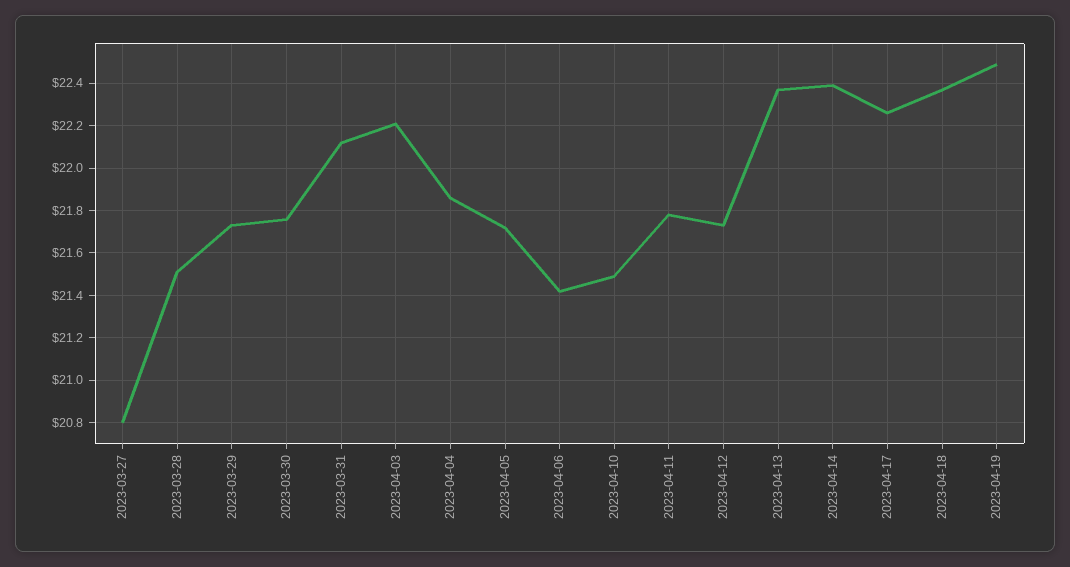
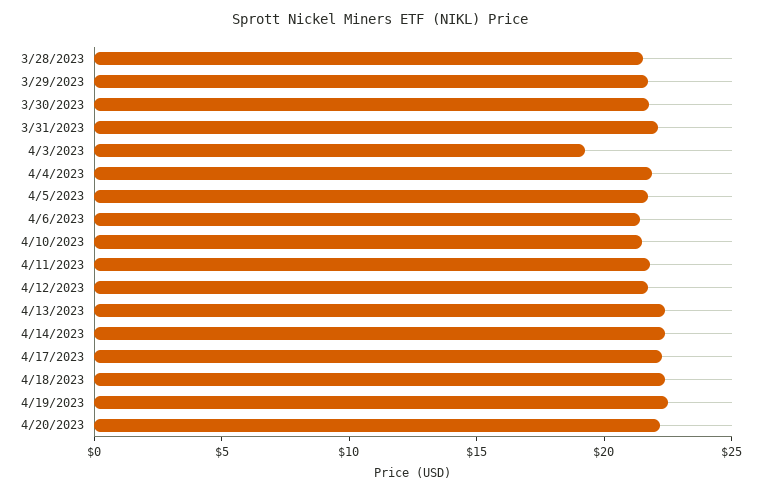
2023-03-27: 20.8 -> none
2023-04-03: 22.2 -> 19
4/20/2023: none -> 22

